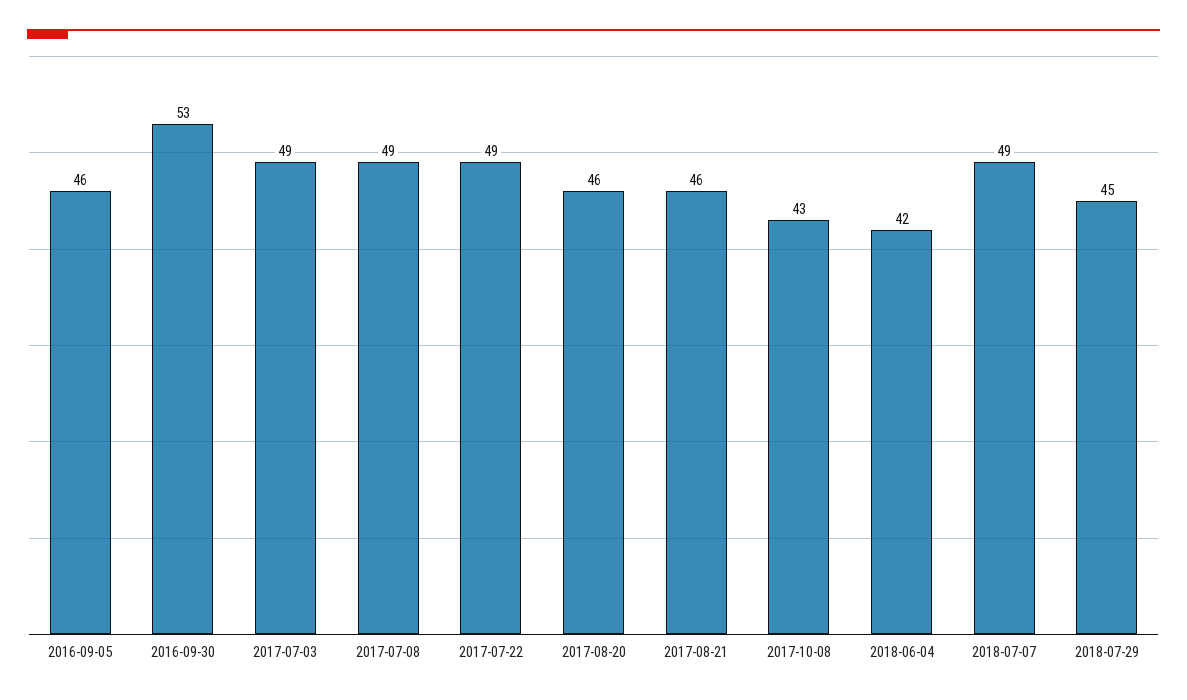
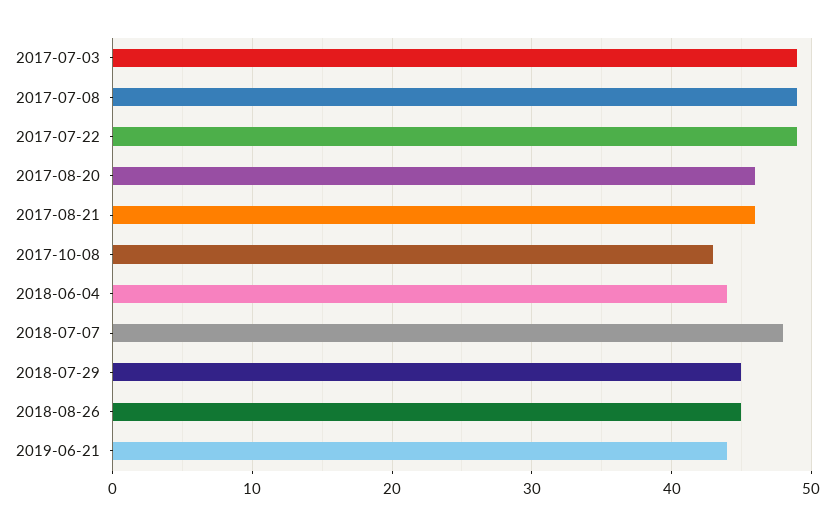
2016-09-05: 46 -> none
2016-09-30: 53 -> none
2018-06-04: 42 -> 44
2018-07-07: 49 -> 48
2018-08-26: none -> 45
2019-06-21: none -> 44

